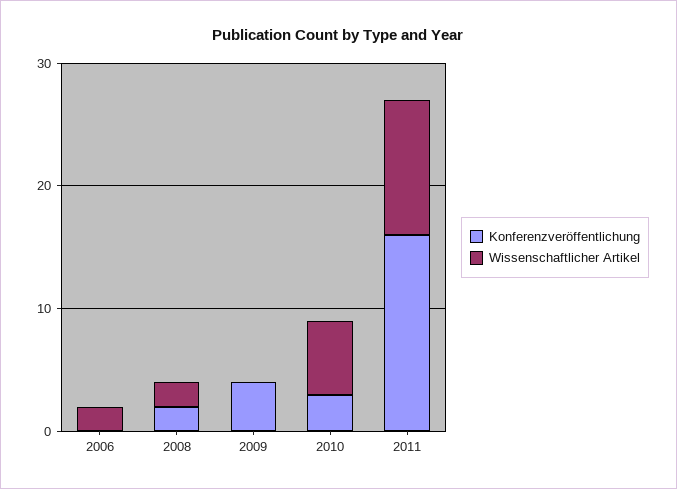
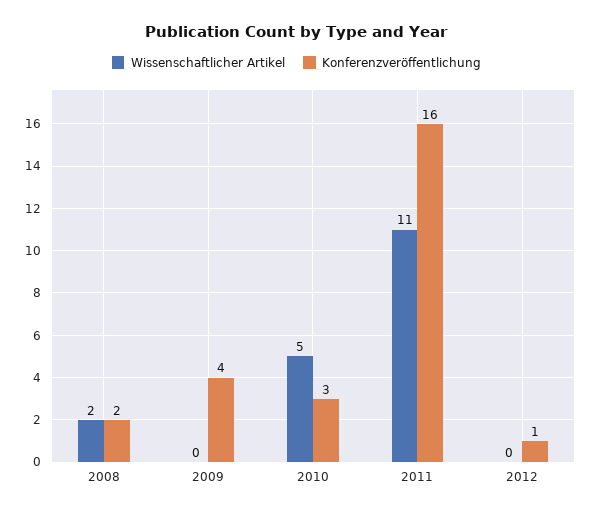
Konferenzveröffentlichung, 2006: 0 -> none
Wissenschaftlicher Artikel, 2006: 2 -> none
Wissenschaftlicher Artikel, 2010: 6 -> 5
Wissenschaftlicher Artikel, 2012: none -> 0
Konferenzveröffentlichung, 2012: none -> 1

